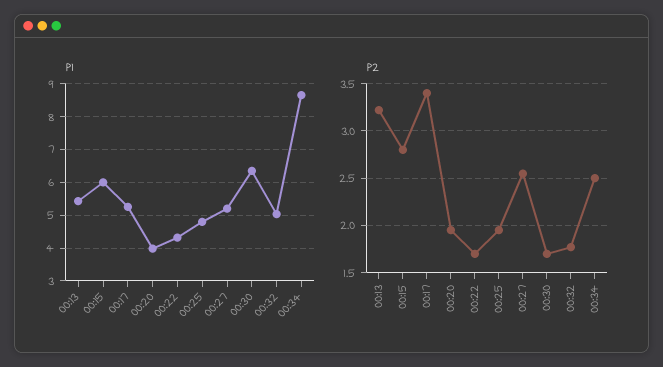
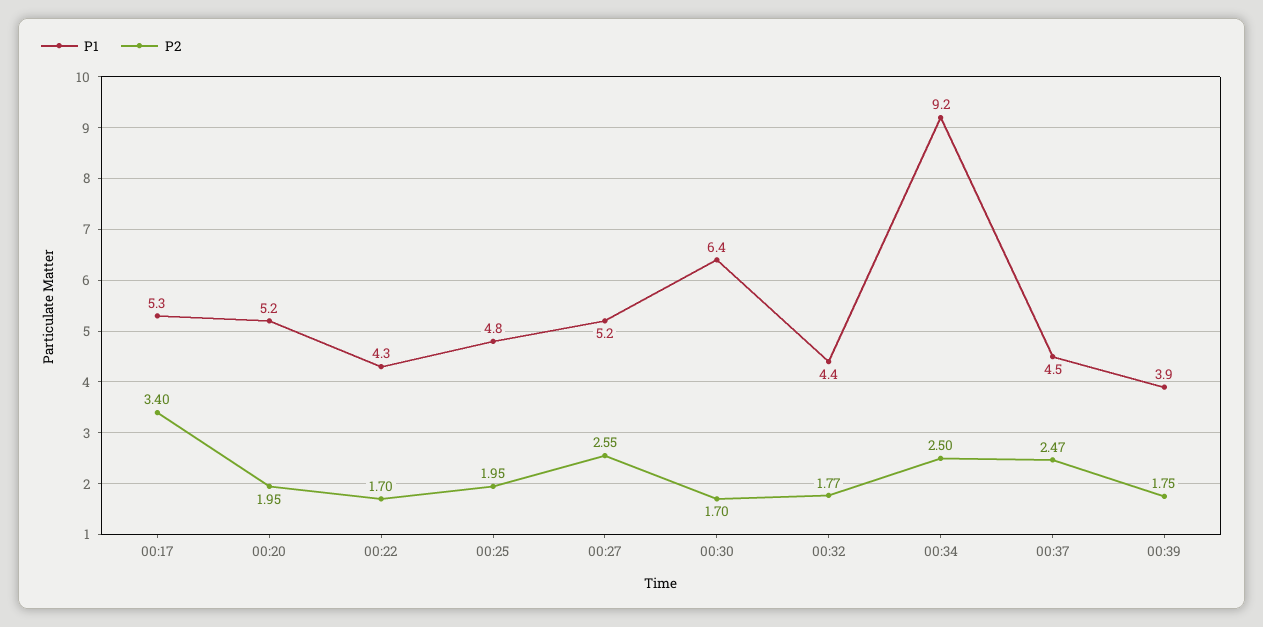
P1, 00:13: 5.4 -> none
P1, 00:15: 6 -> none
P1, 00:20: 4 -> 5.2
P1, 00:32: 5 -> 4.4
P1, 00:34: 8.6 -> 9.2
P2, 00:13: 3.2 -> none
P2, 00:15: 2.8 -> none
P1, 00:37: none -> 4.5
P2, 00:37: none -> 2.47
P1, 00:39: none -> 3.9
P2, 00:39: none -> 1.75

